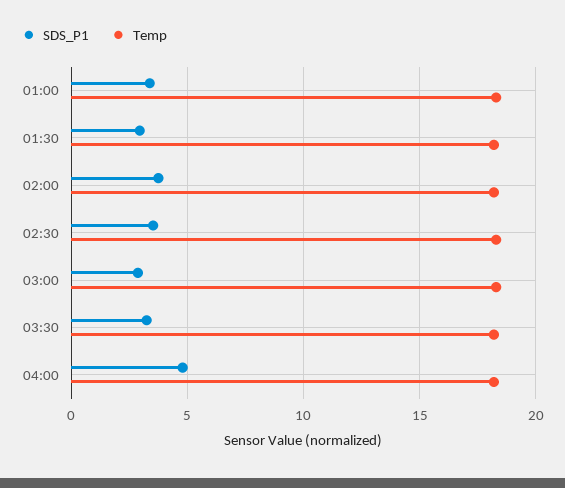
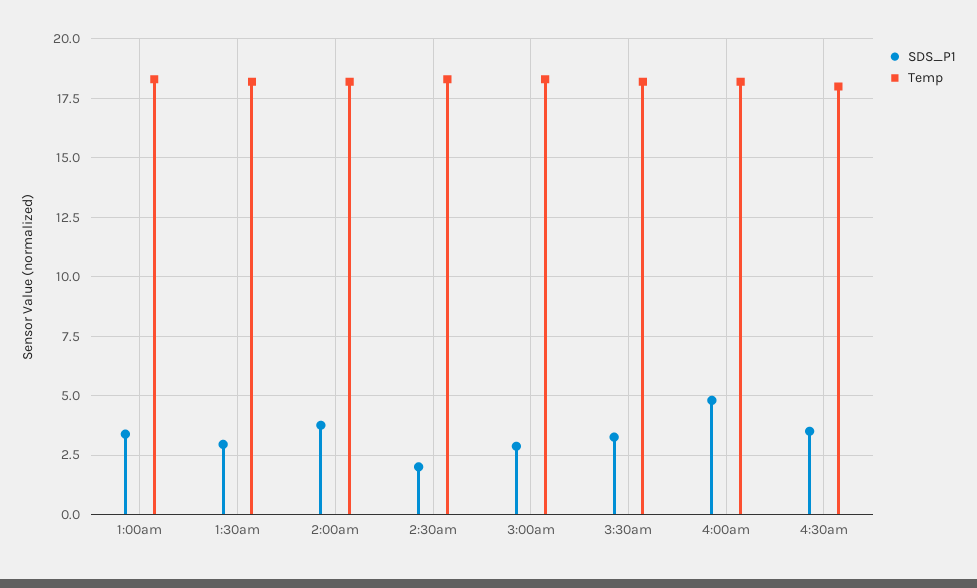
SDS_P1, 02:30: 3.5 -> 2
SDS_P1, 4:30am: none -> 3.5
Temp, 4:30am: none -> 18

